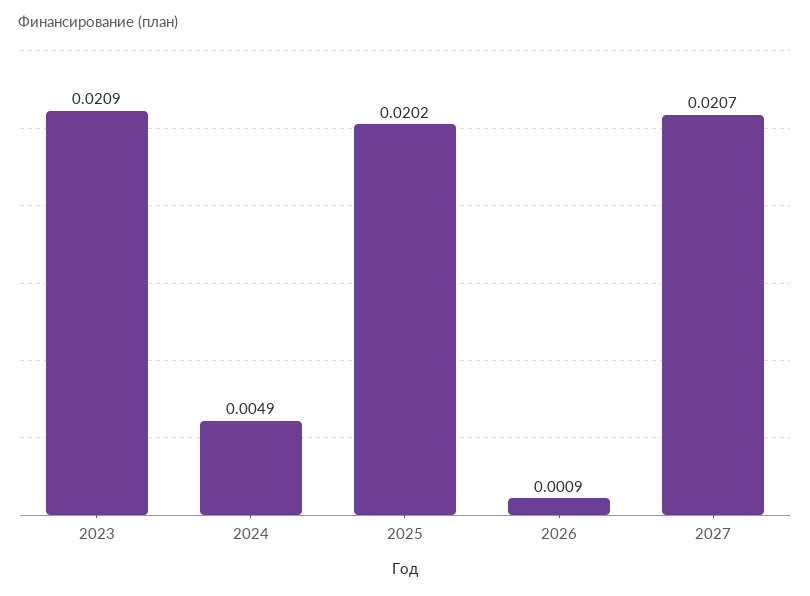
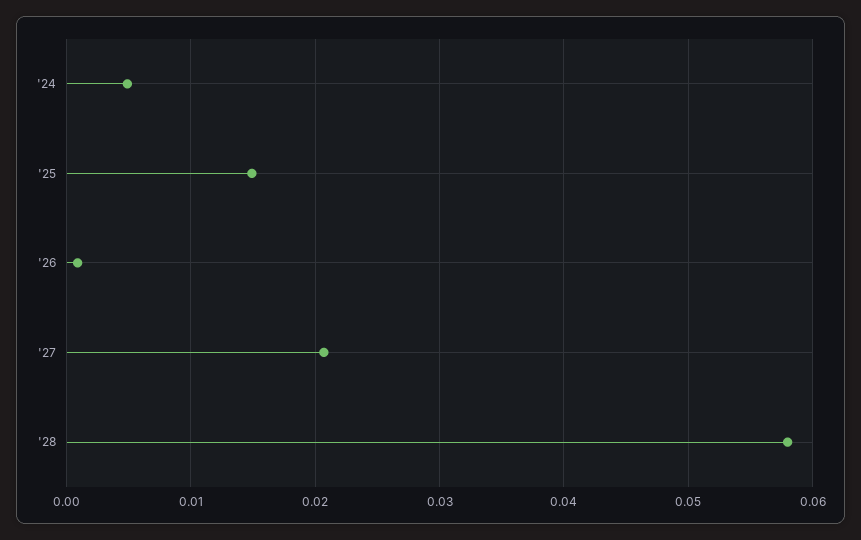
2023: 0.0209 -> none
2025: 0.0202 -> 0.015
'28: none -> 0.058

